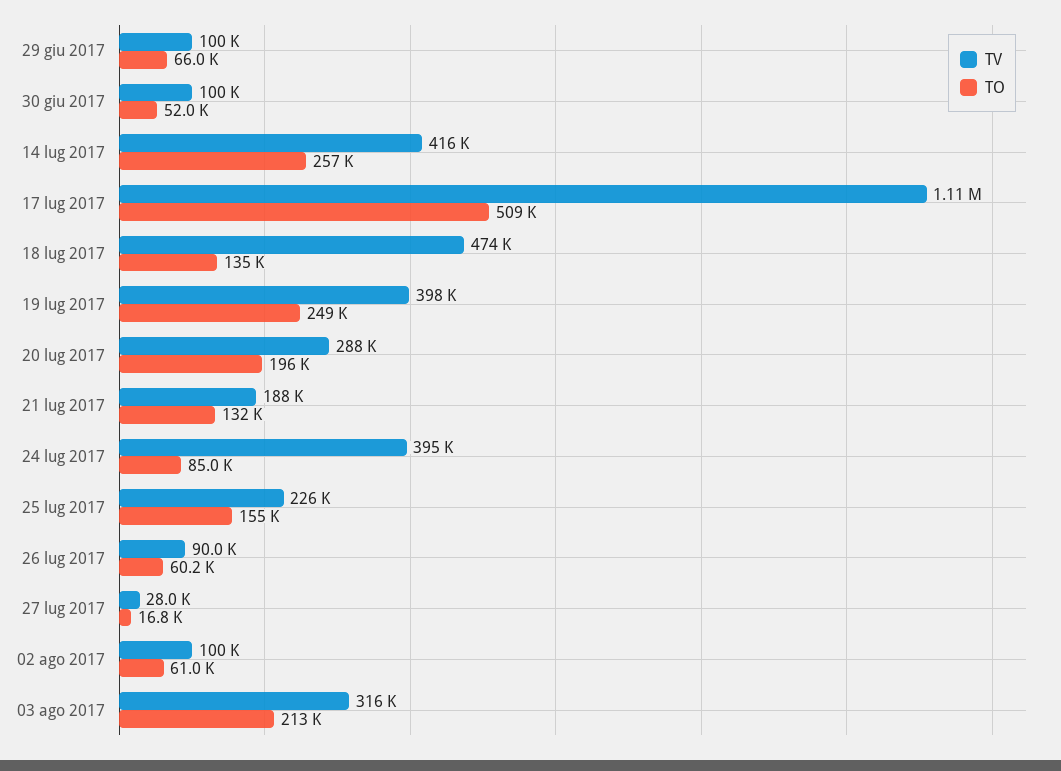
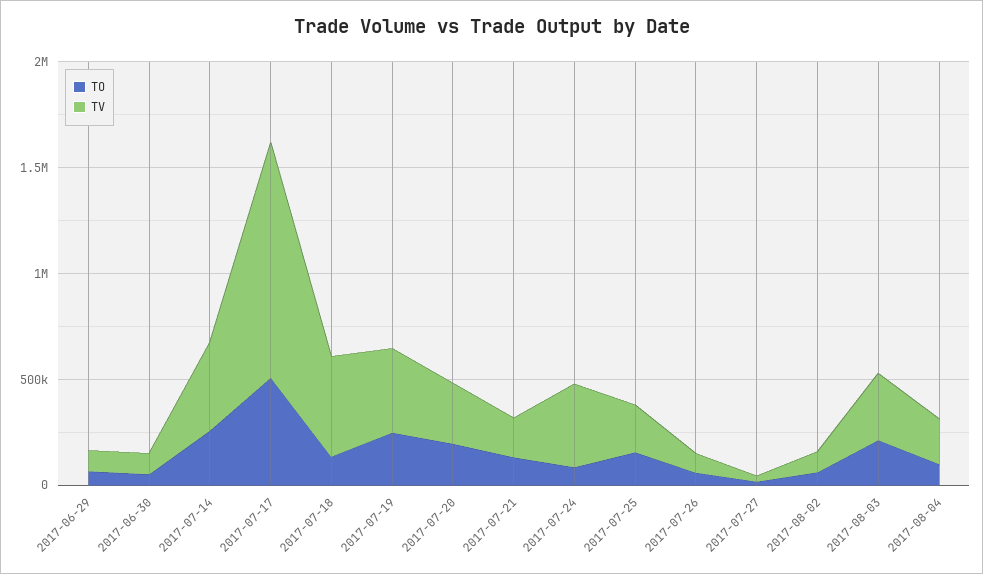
TO, 2017-08-04: none -> 100000
TV, 2017-08-04: none -> 200000

